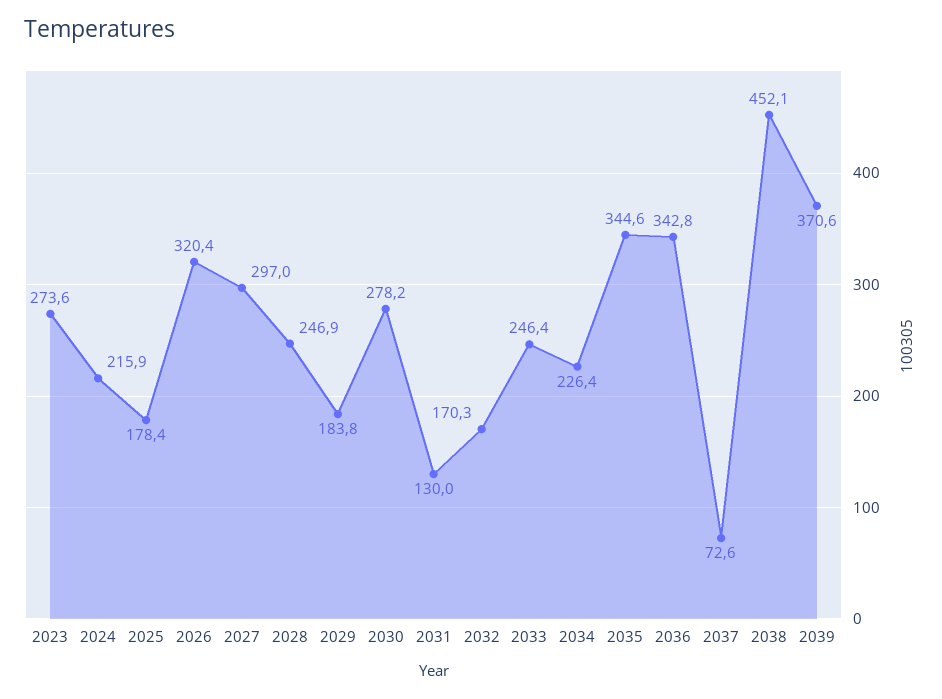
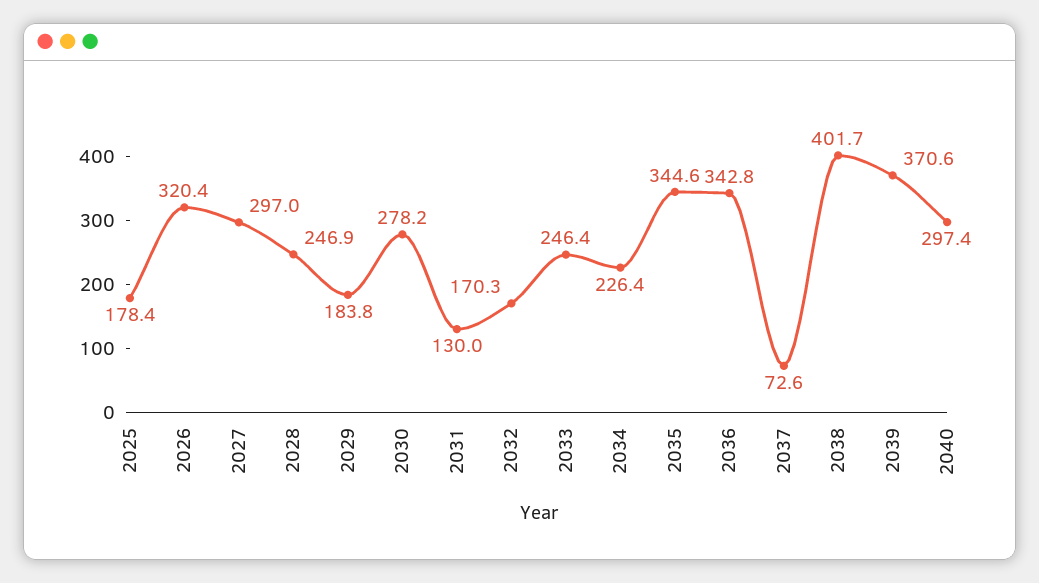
2023: 273.6 -> none
2024: 215.9 -> none
2038: 452.1 -> 401.7
2040: none -> 297.4

